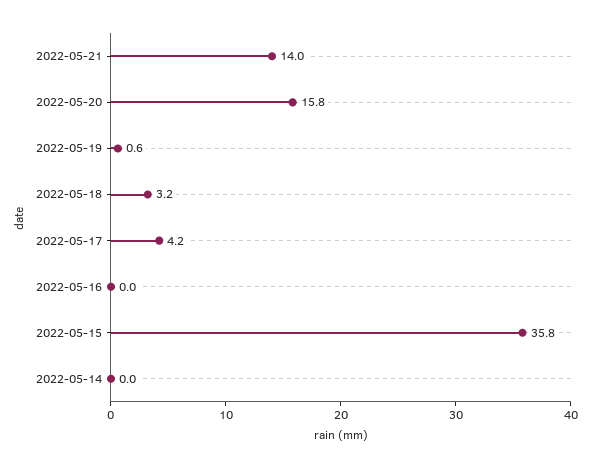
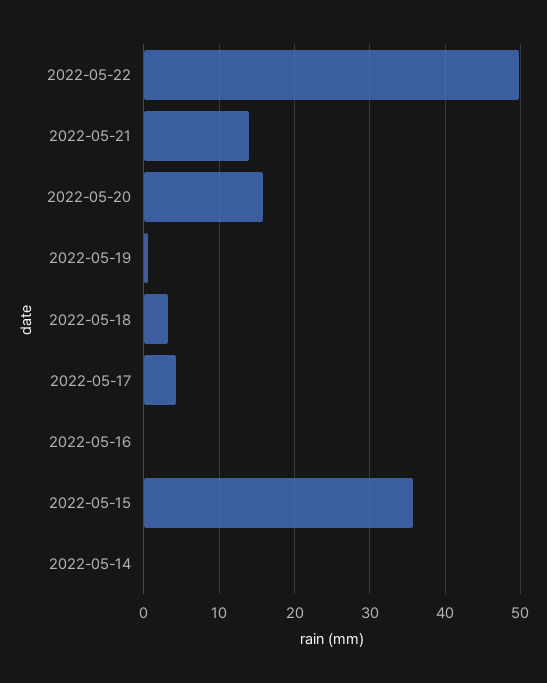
2022-05-22: none -> 50

